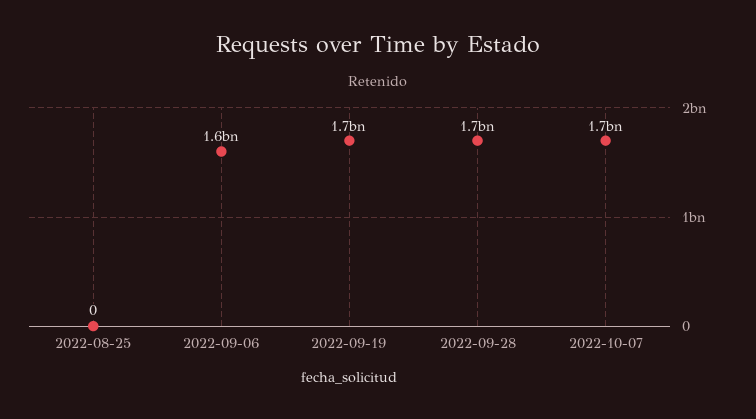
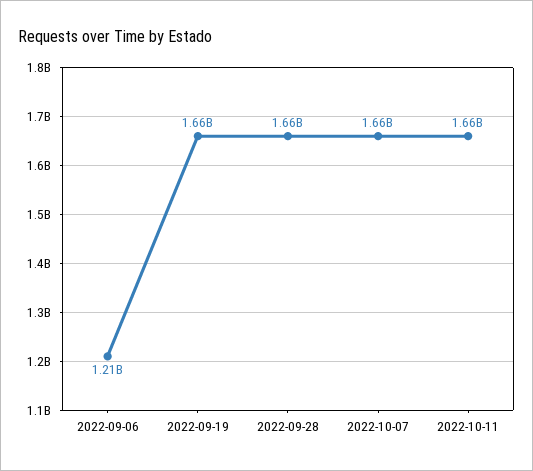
2022-08-25: 0 -> none
2022-09-06: 1600000000 -> 1210000000
2022-10-11: none -> 1660000000

